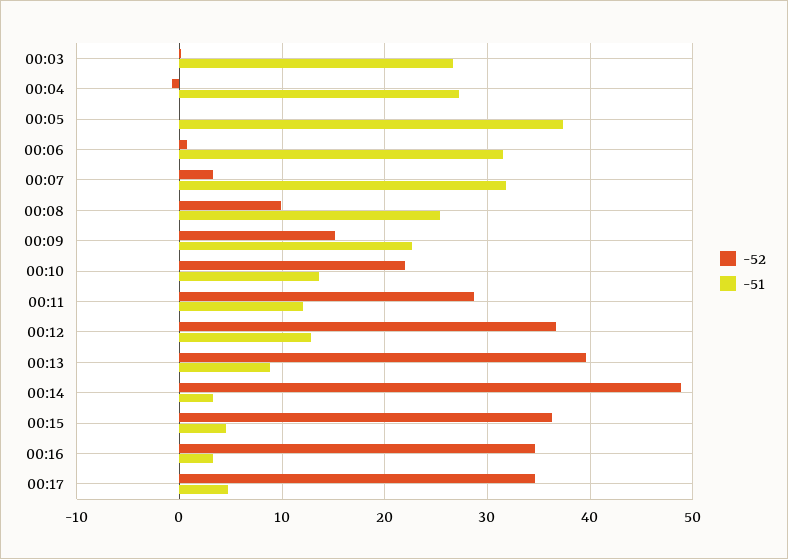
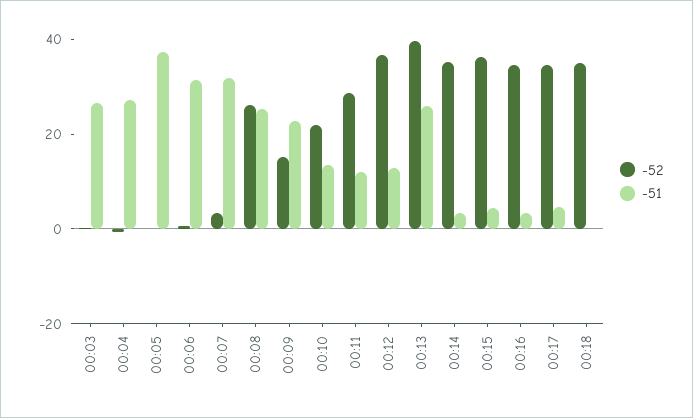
-52, 00:08: 10 -> 25
-51, 00:13: 9 -> 25
-52, 00:14: 49 -> 35
-52, 00:18: none -> 35
-51, 00:18: none -> 0

